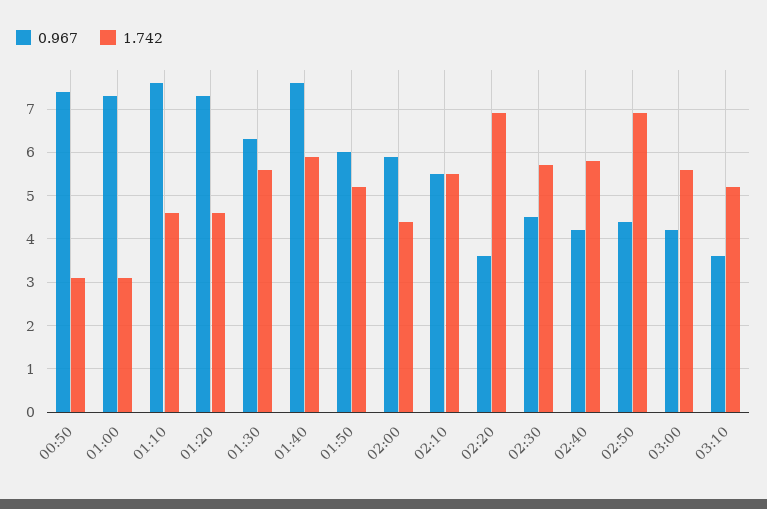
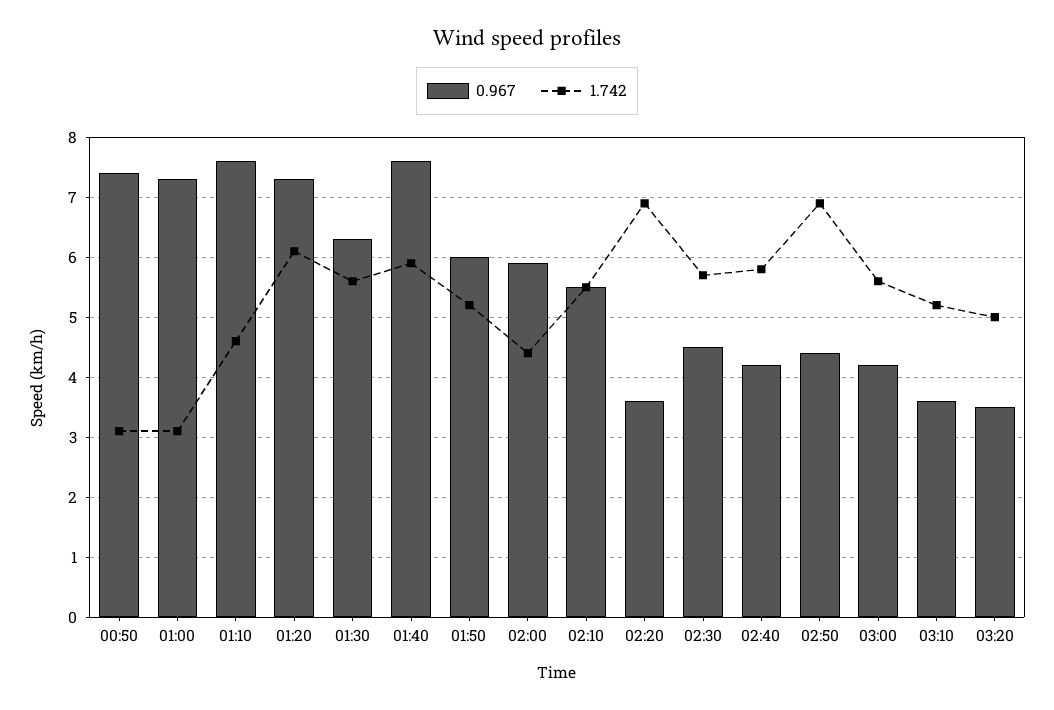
1.742, 01:20: 4.5 -> 6
0.967, 03:20: none -> 3.5
1.742, 03:20: none -> 5

